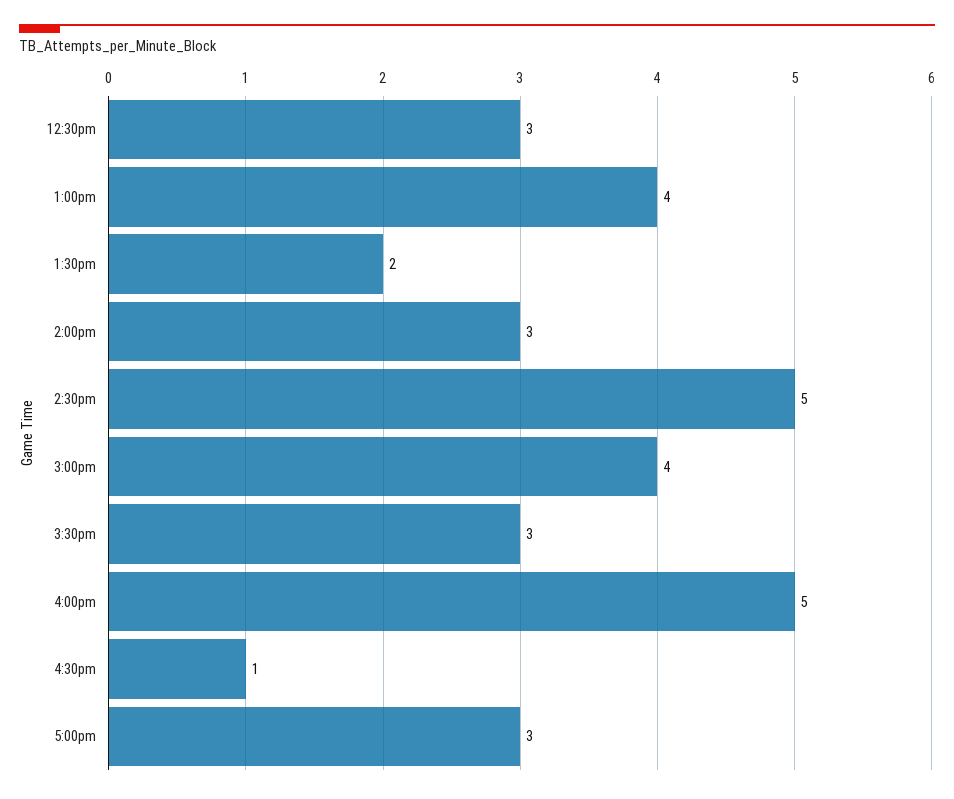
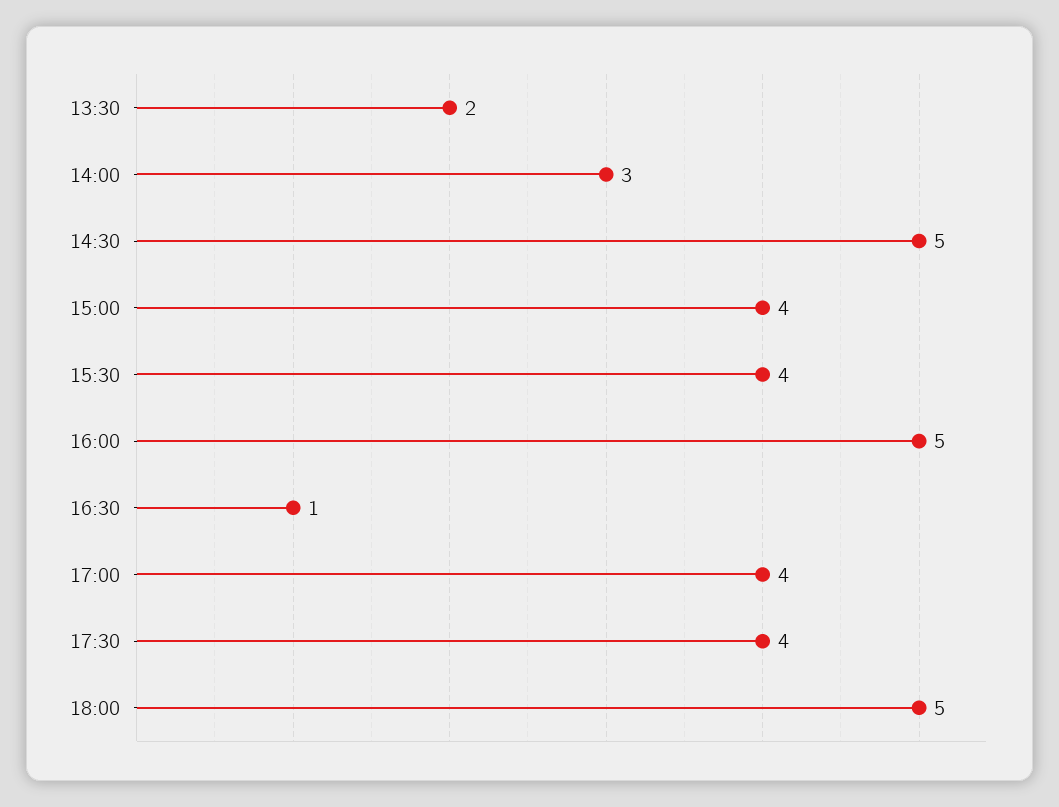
12:30pm: 3 -> none
1:00pm: 4 -> none
3:30pm: 3 -> 4
5:00pm: 3 -> 4
17:30: none -> 4
18:00: none -> 5

